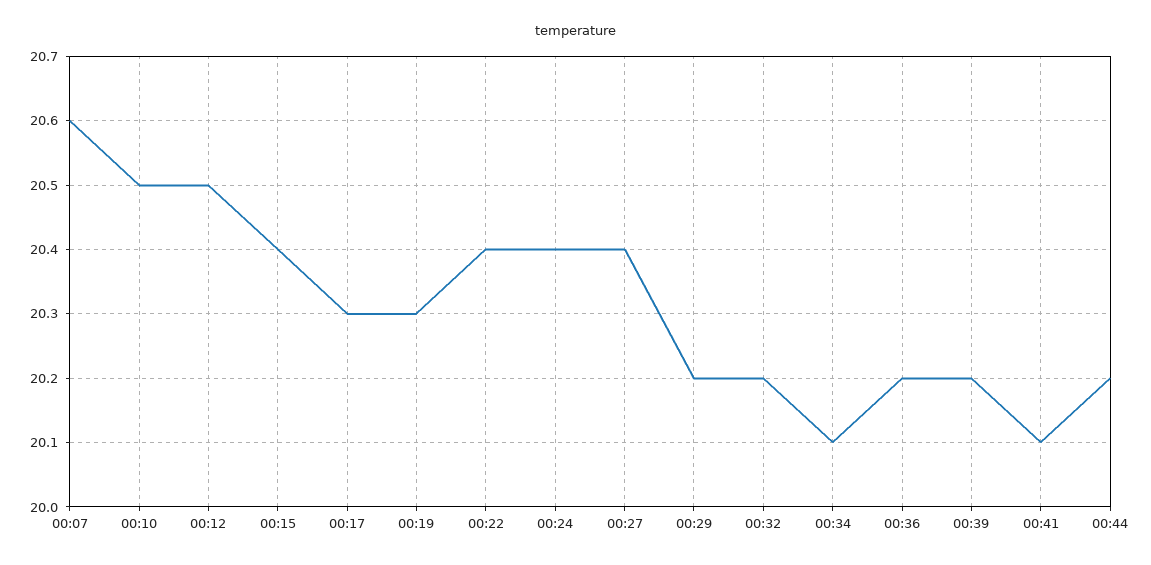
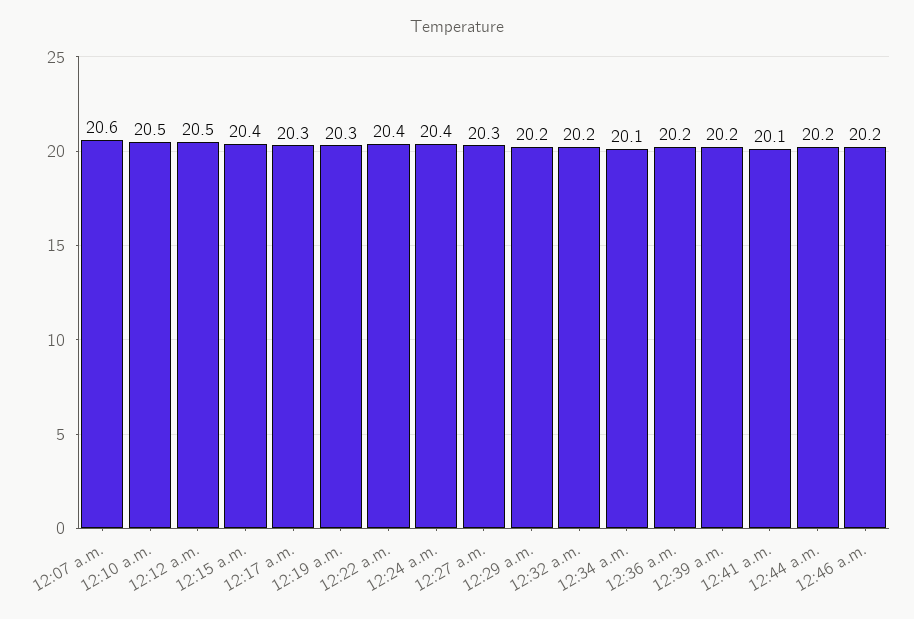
00:27: 20.4 -> 20.3
12:46 a.m.: none -> 20.2

